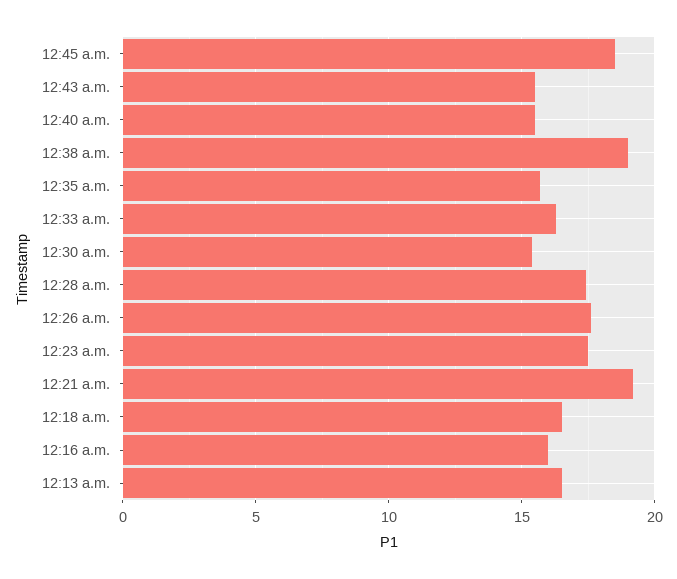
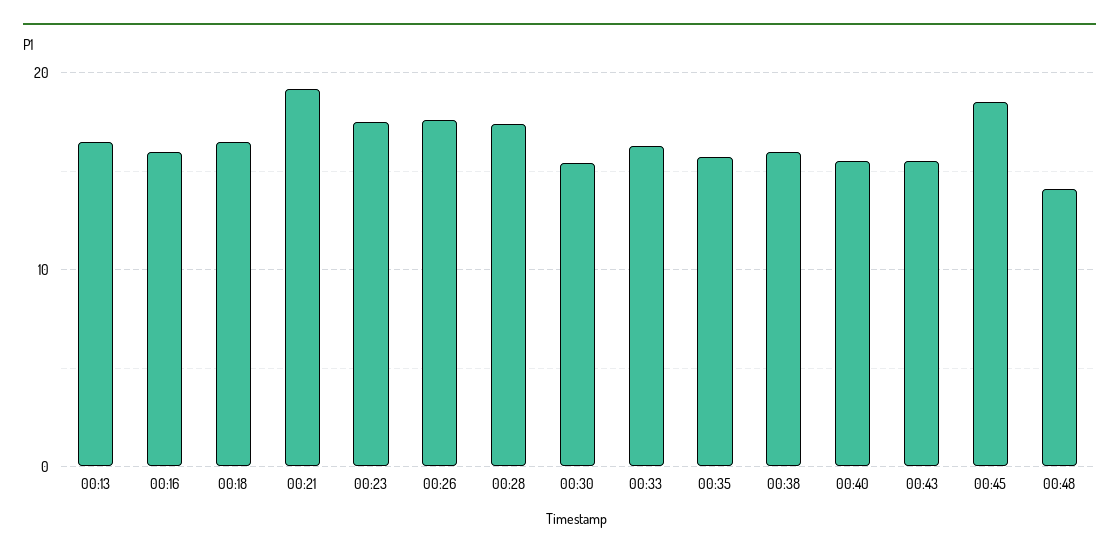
12:38 a.m.: 19 -> 16
00:48: none -> 14

